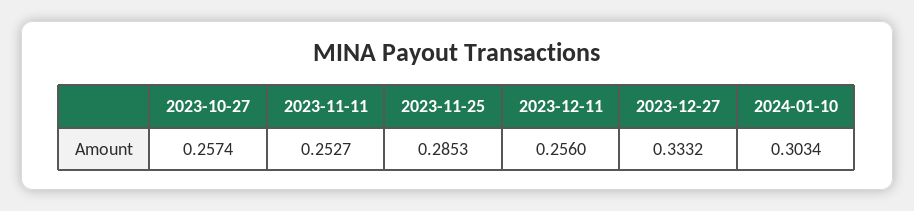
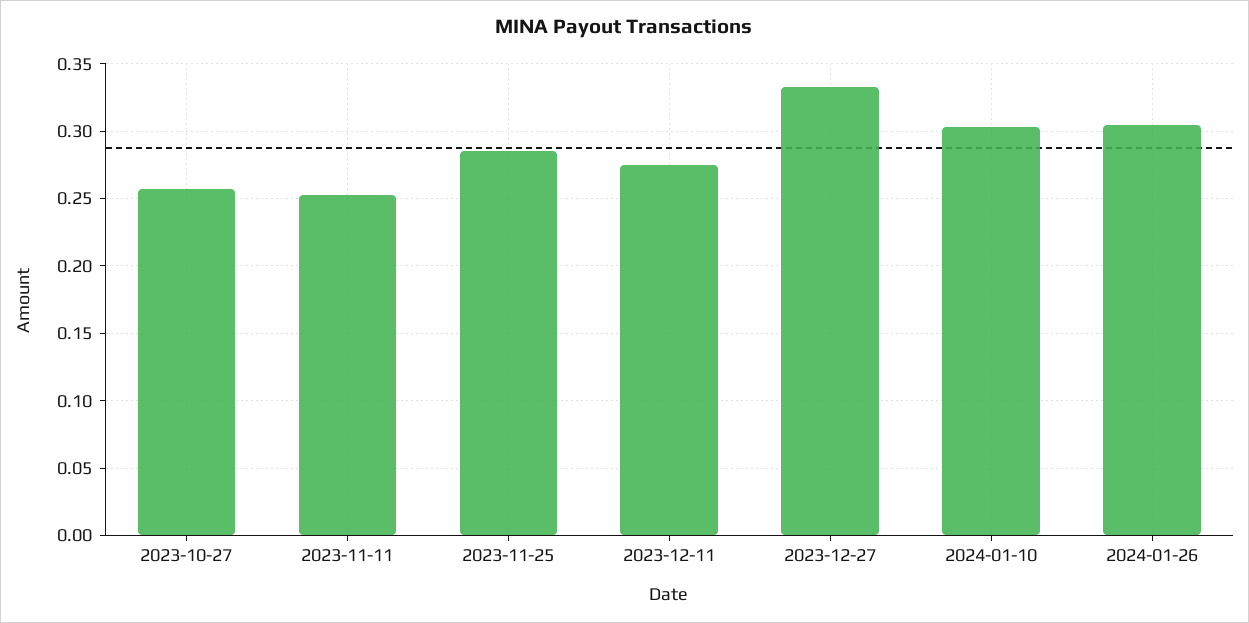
2023-12-11: 0.256 -> 0.275
2024-01-26: none -> 0.305

